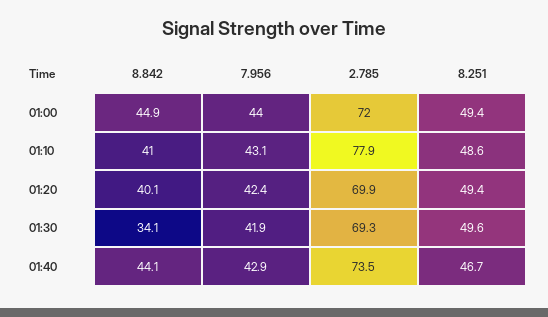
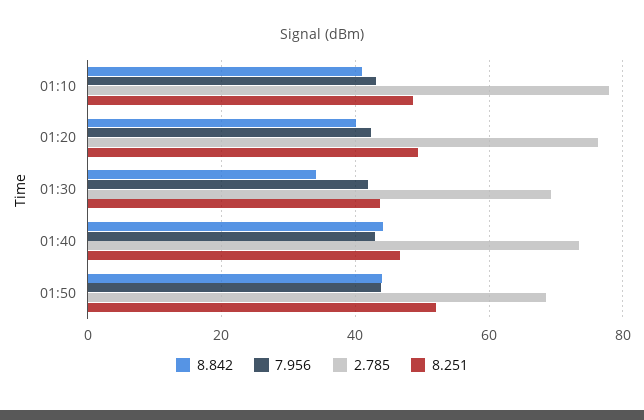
8.842, 01:00: 44.9 -> none
7.956, 01:00: 44 -> none
2.785, 01:00: 72 -> none
8.251, 01:00: 49.4 -> none
2.785, 01:20: 69.9 -> 76
8.251, 01:30: 49.6 -> 44
8.842, 01:50: none -> 44
7.956, 01:50: none -> 44
2.785, 01:50: none -> 68
8.251, 01:50: none -> 52

